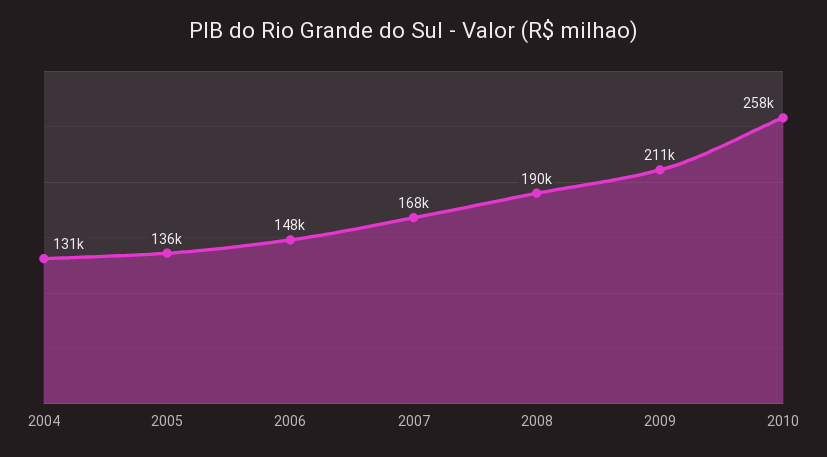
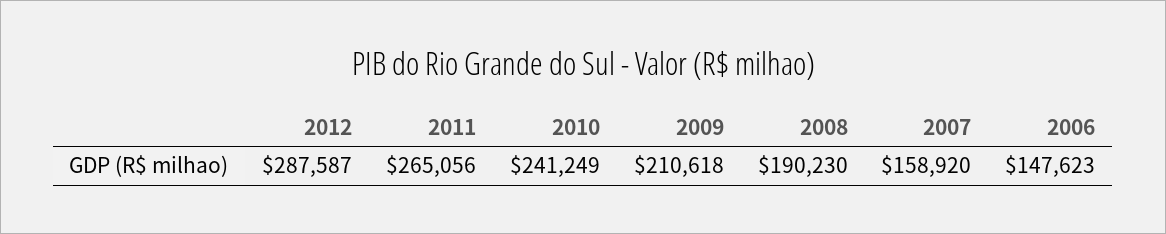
2004: 131000 -> none
2005: 136000 -> none
2007: 168000 -> 158920
2010: 258000 -> 241249
2012: none -> 287587
2011: none -> 265056

